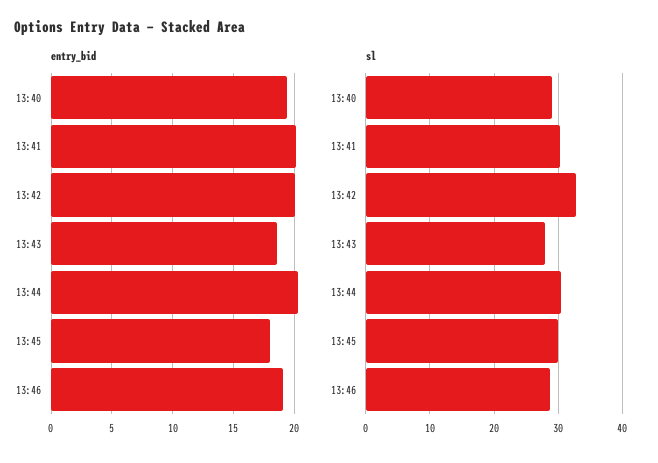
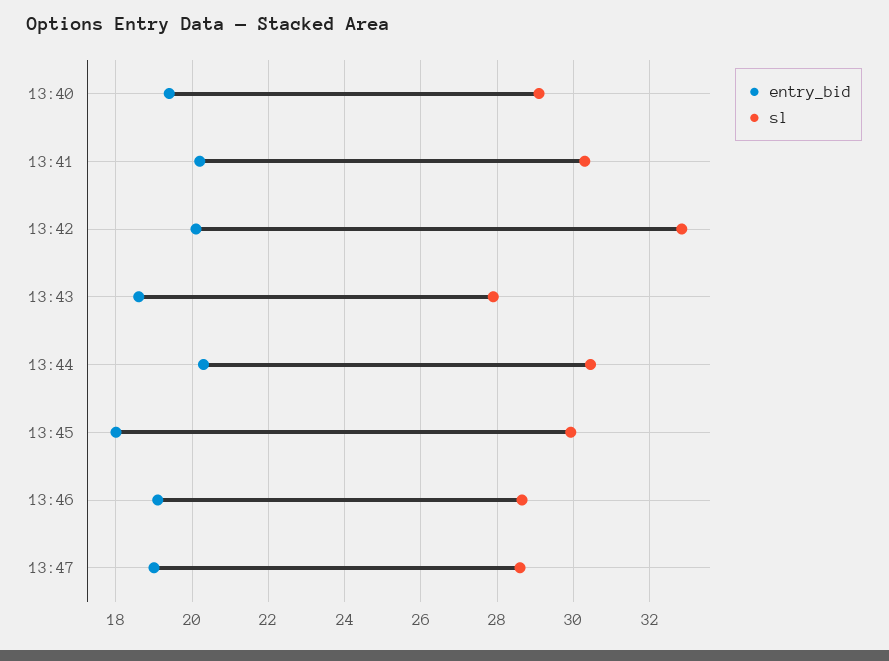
entry_bid, 13:47: none -> 19
sl, 13:47: none -> 28.6

